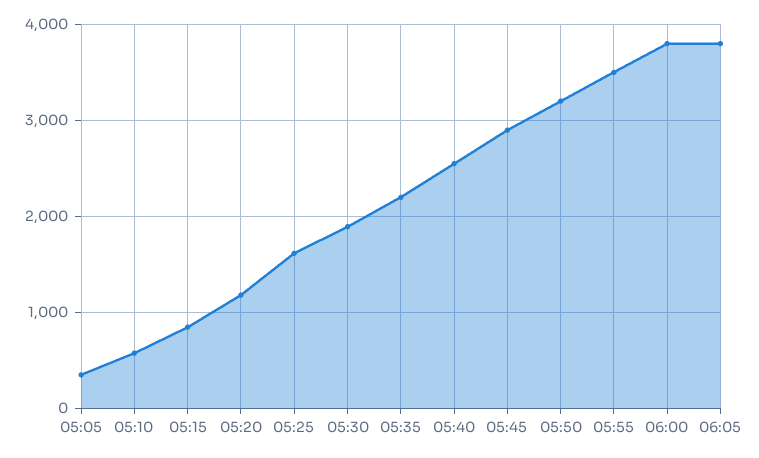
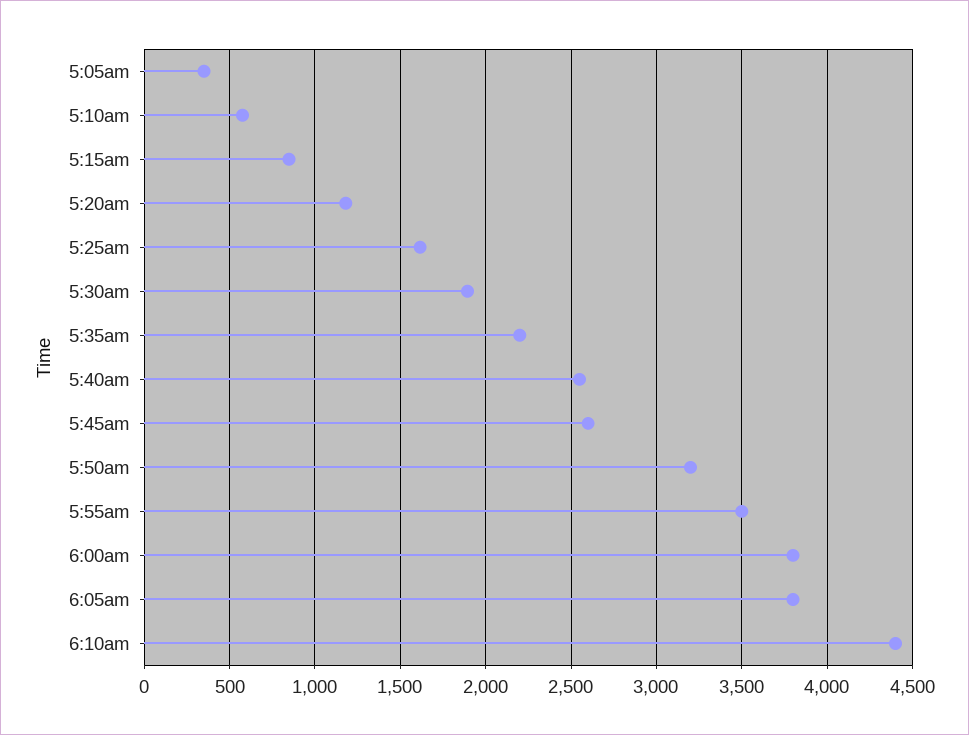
05:45: 2900 -> 2600
6:10am: none -> 4400

